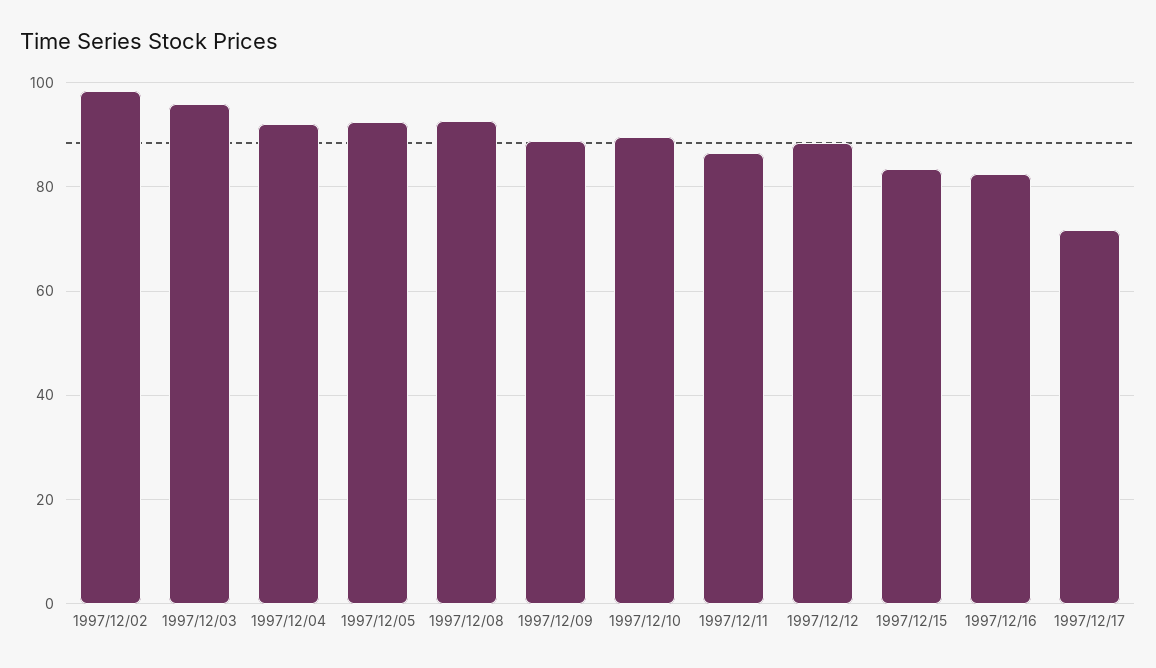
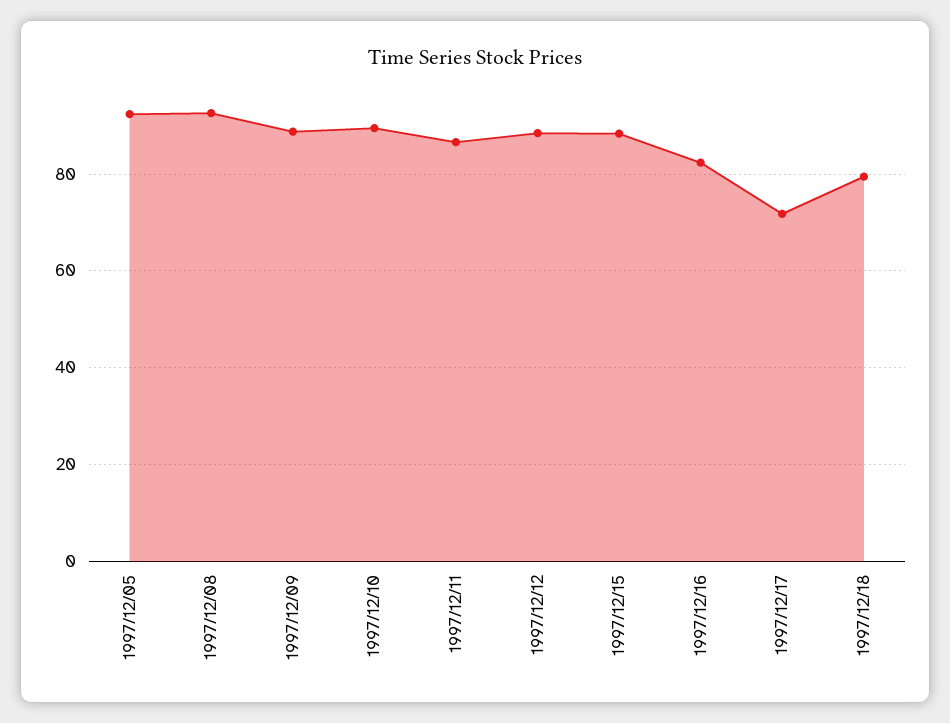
1997/12/02: 98 -> none
1997/12/03: 96 -> none
1997/12/04: 92 -> none
1997/12/15: 84 -> 88
1997/12/18: none -> 80

